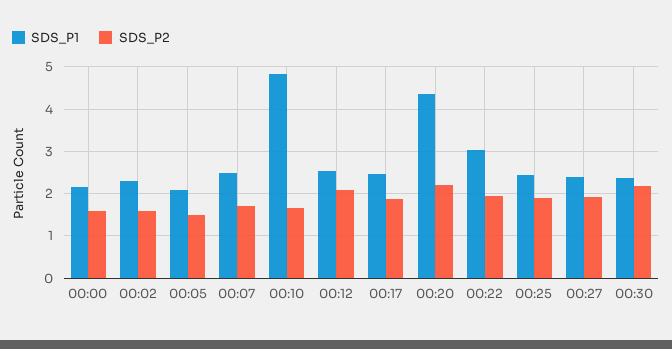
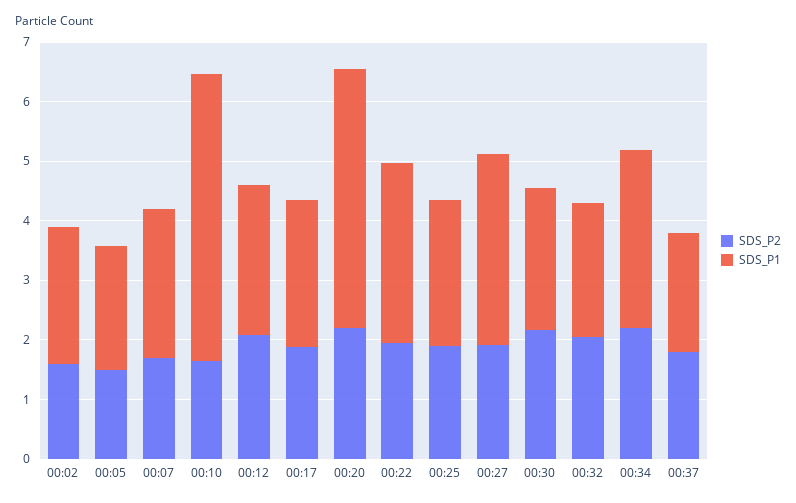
SDS_P1, 00:00: 2.2 -> none
SDS_P2, 00:00: 1.6 -> none
SDS_P1, 00:27: 2.4 -> 3.2
SDS_P2, 00:32: none -> 2
SDS_P1, 00:32: none -> 2.2
SDS_P2, 00:34: none -> 2.2
SDS_P1, 00:34: none -> 3
SDS_P2, 00:37: none -> 1.8
SDS_P1, 00:37: none -> 2

